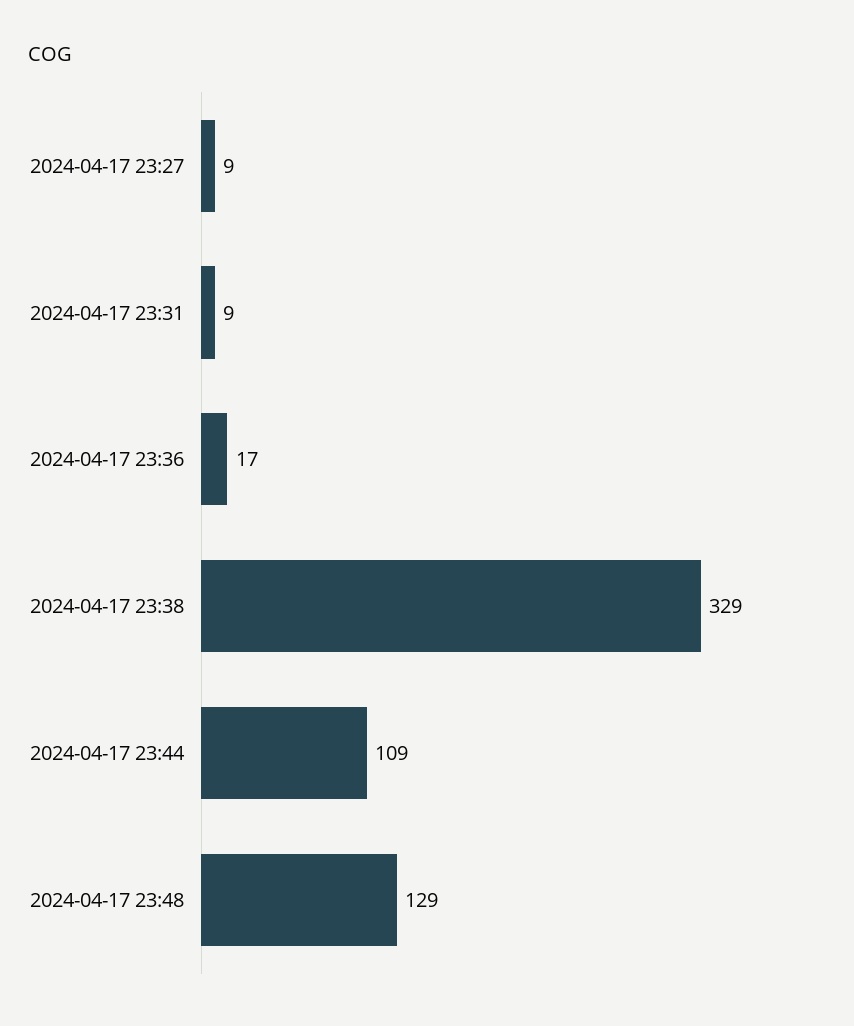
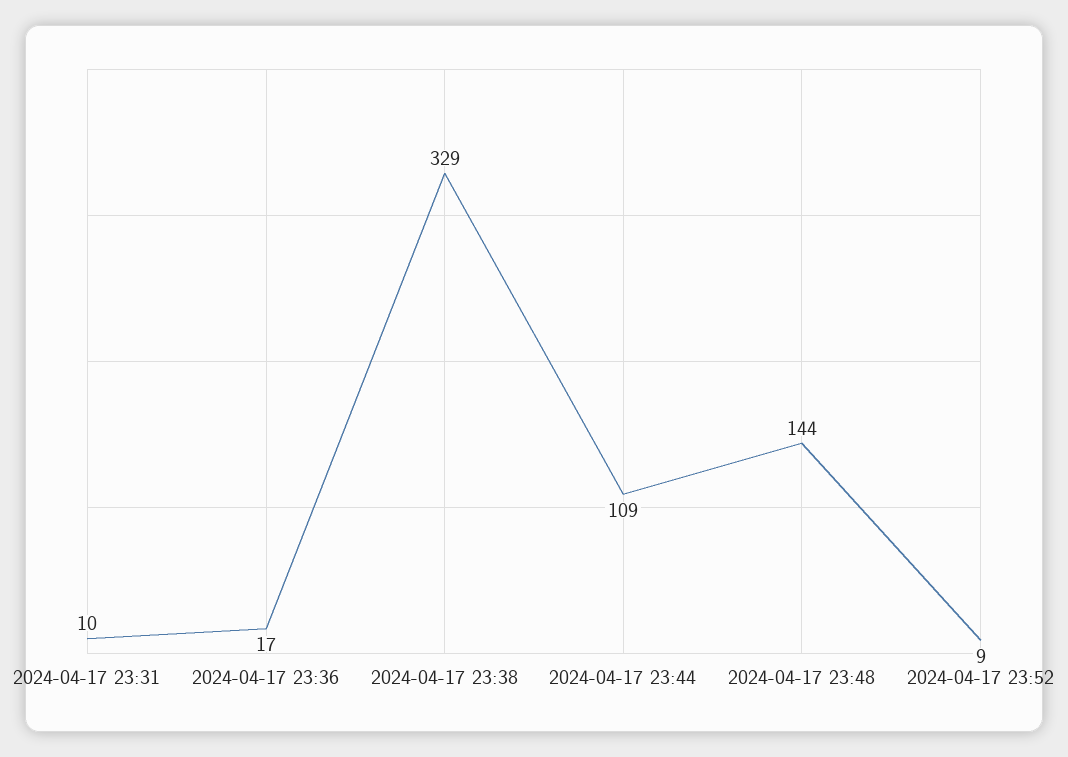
2024-04-17 23:27: 9 -> none
2024-04-17 23:31: 9 -> 10
2024-04-17 23:48: 129 -> 144
2024-04-17 23:52: none -> 9

